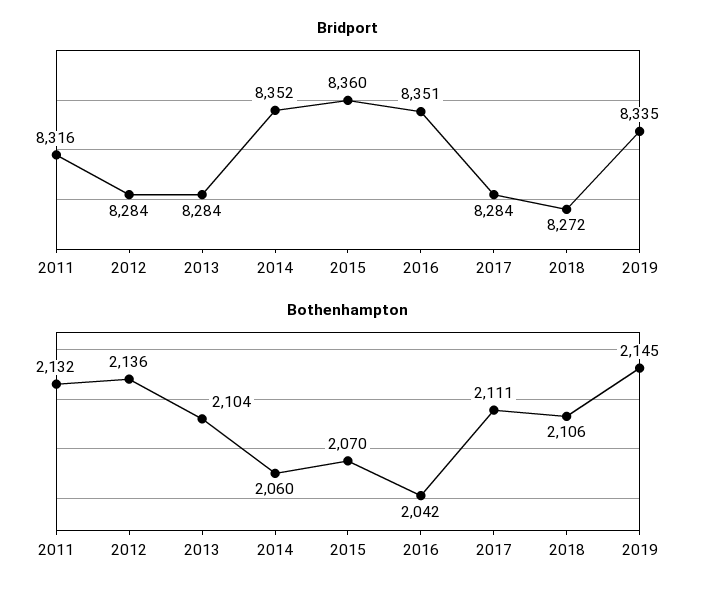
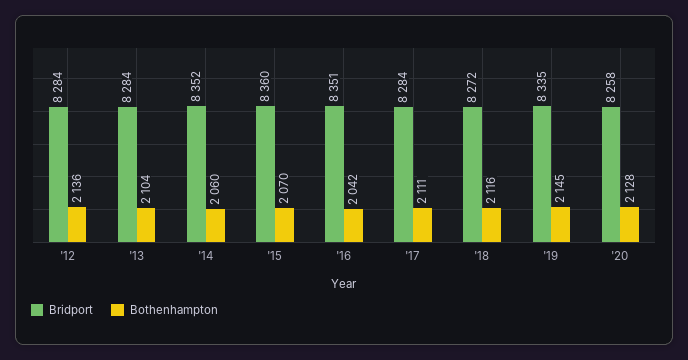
Bridport, 2011: 8316 -> none
Bothenhampton, 2011: 2132 -> none
Bothenhampton, 2018: 2106 -> 2116
Bridport, '20: none -> 8258
Bothenhampton, '20: none -> 2128

